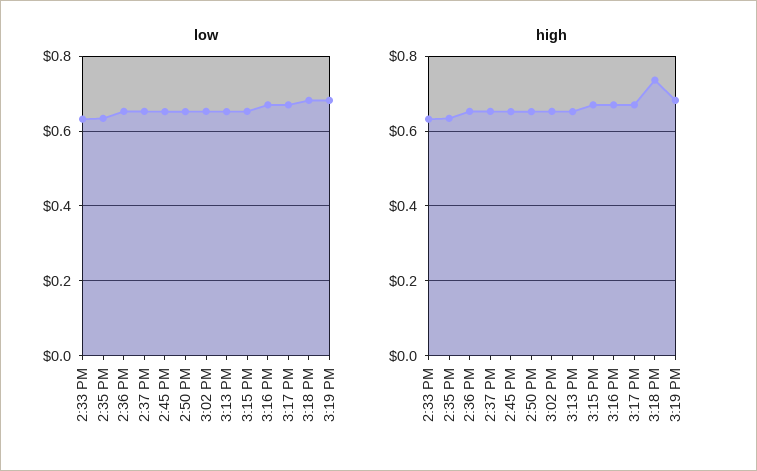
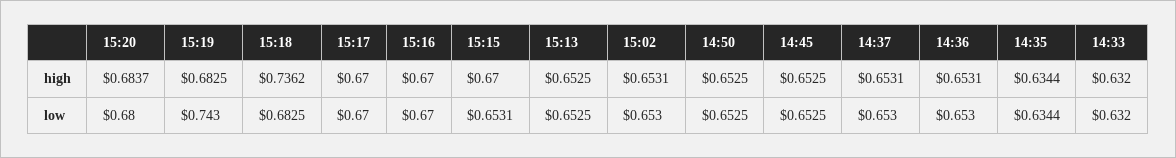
low, 3:19 PM: 0.68 -> 0.743
high, 15:20: none -> 0.6837
low, 15:20: none -> 0.68

